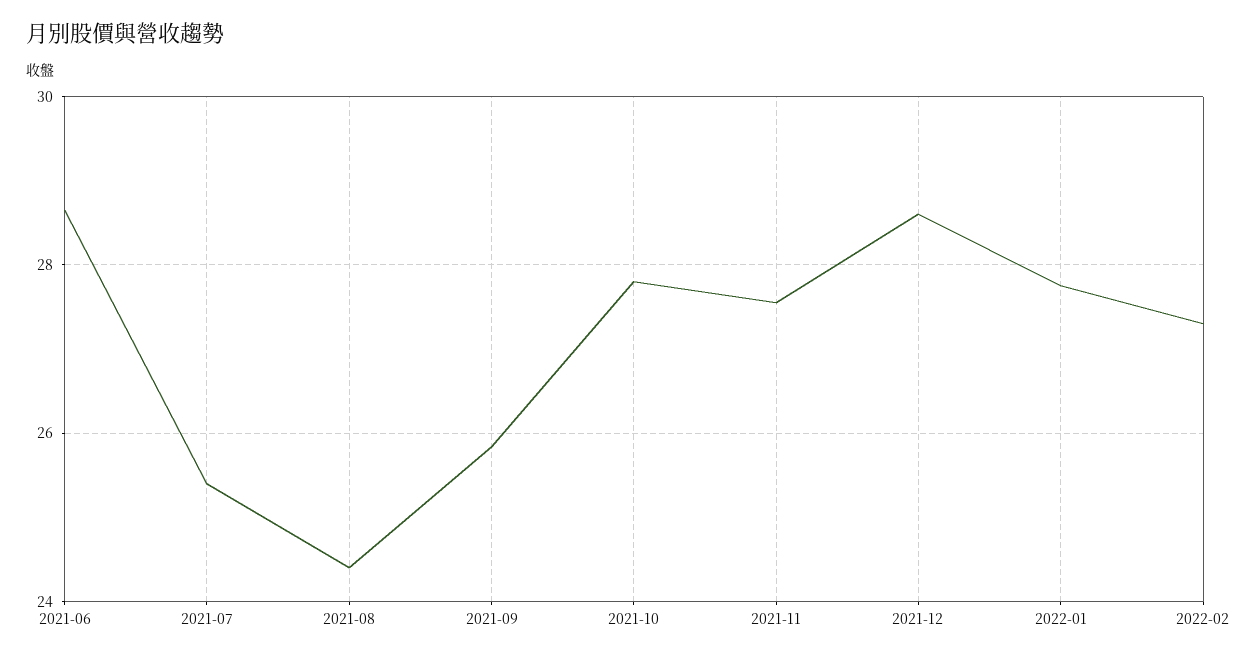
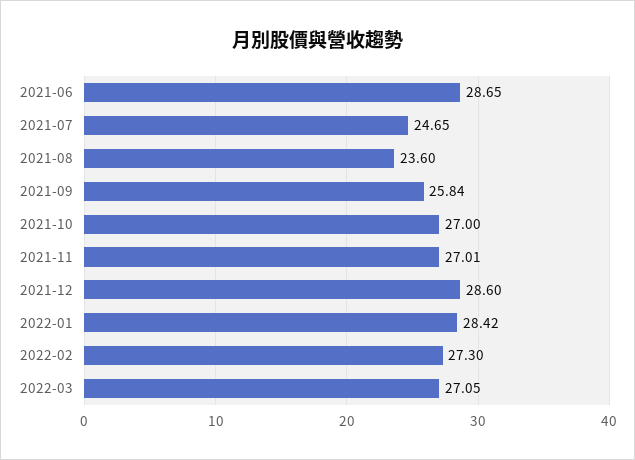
2021-07: 25.4 -> 24.65
2021-08: 24.4 -> 23.6
2021-10: 27.8 -> 27
2021-11: 27.6 -> 27.01
2022-01: 27.8 -> 28.42
2022-03: none -> 27.05

